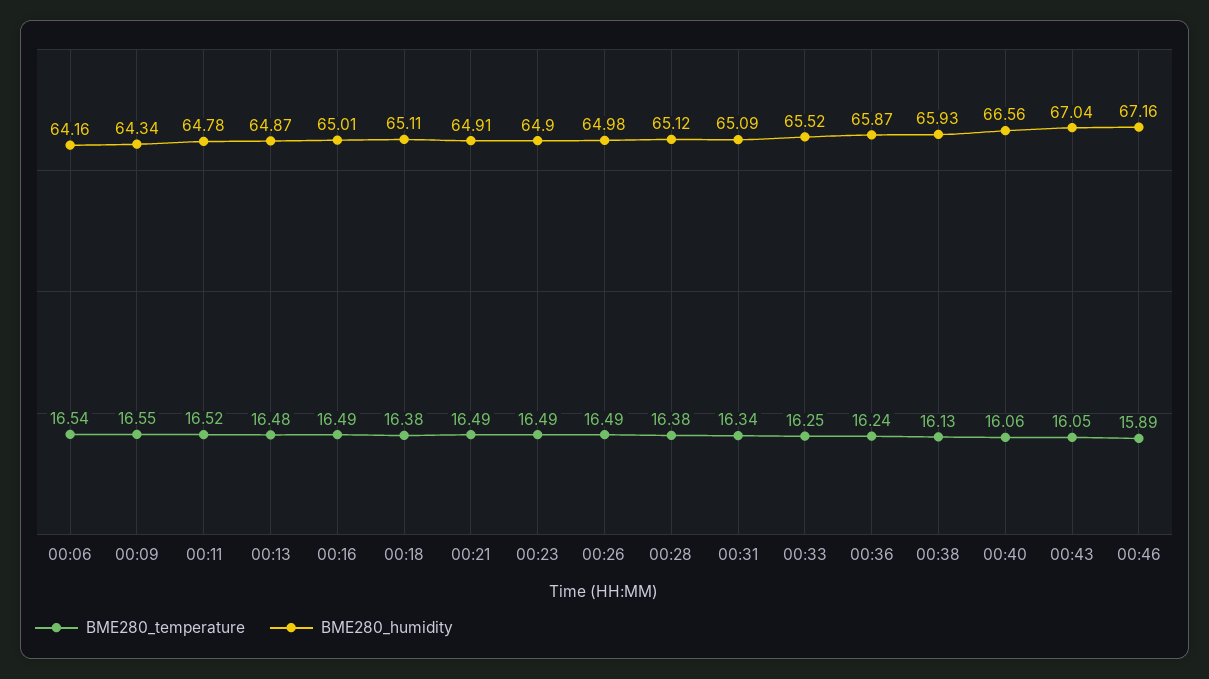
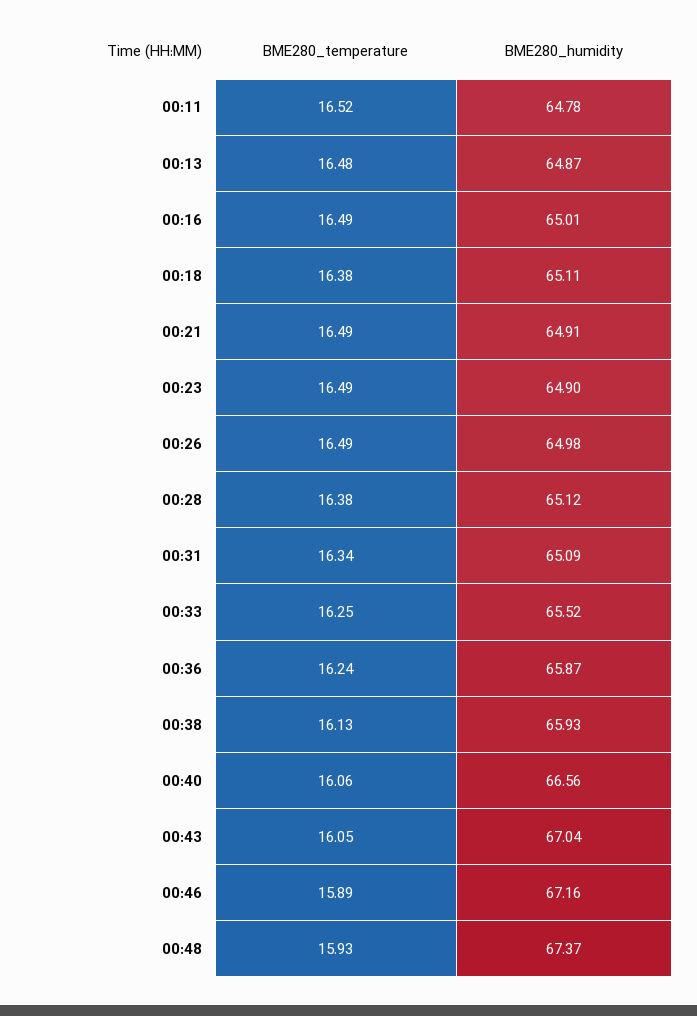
BME280_temperature, 00:06: 16.54 -> none
BME280_humidity, 00:06: 64.16 -> none
BME280_temperature, 00:09: 16.55 -> none
BME280_humidity, 00:09: 64.34 -> none
BME280_temperature, 00:48: none -> 15.93
BME280_humidity, 00:48: none -> 67.37

